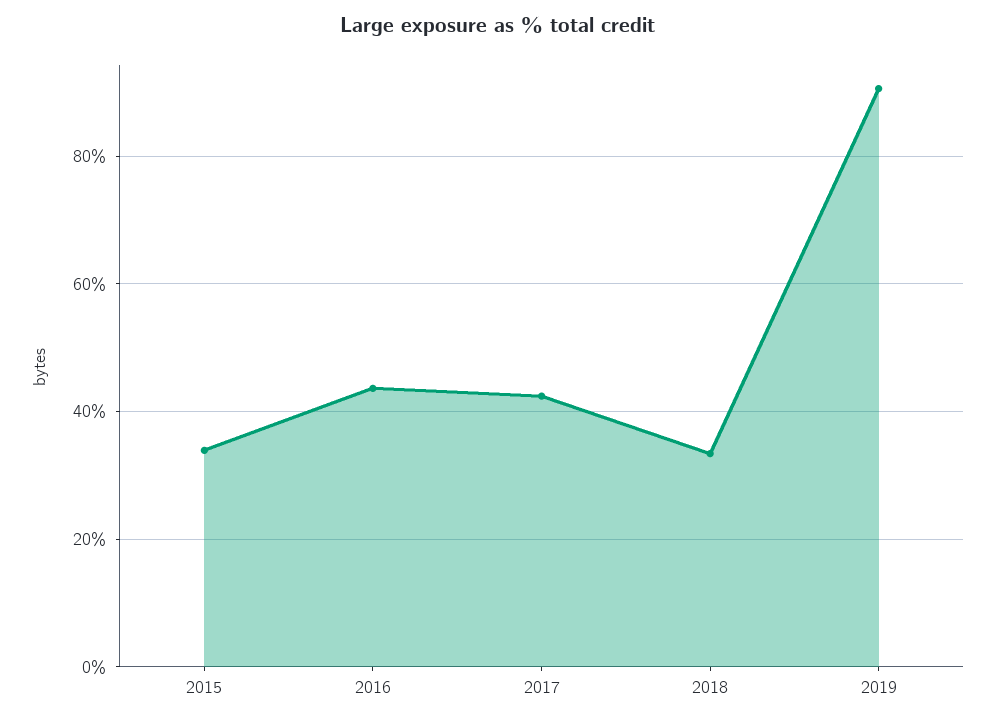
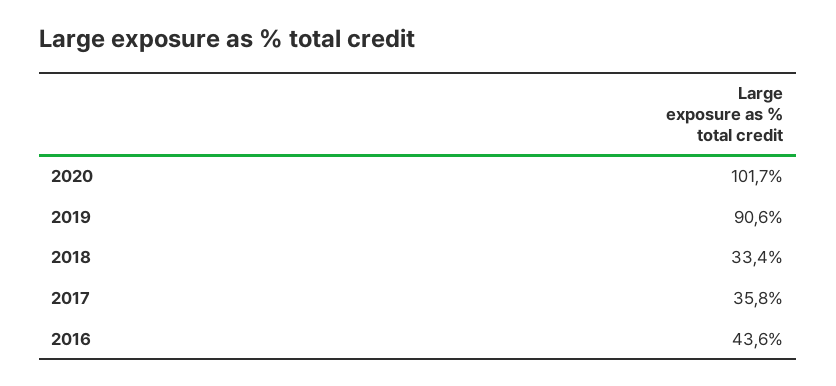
2015: 34 -> none
2017: 42 -> 35.8
2020: none -> 101.7

